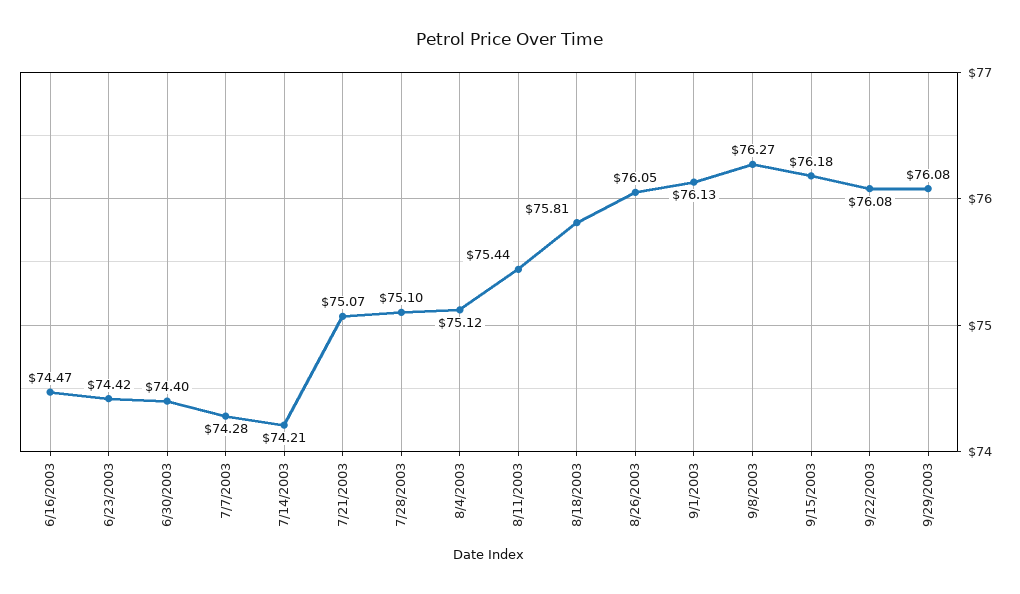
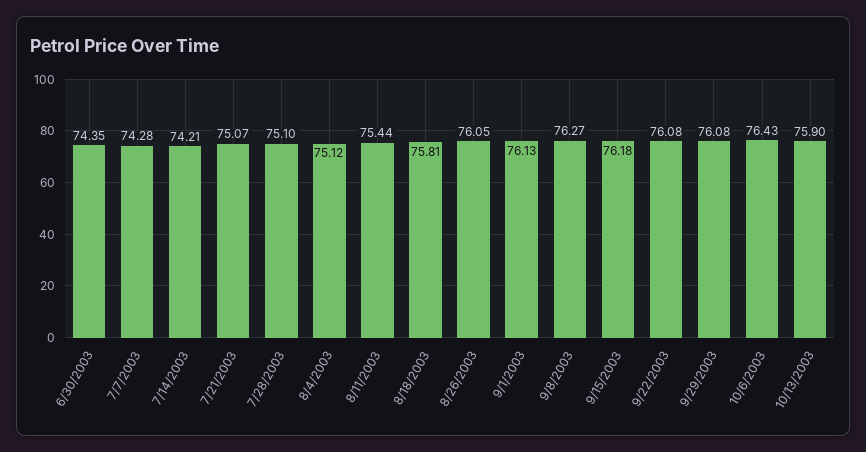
6/16/2003: 74.47 -> none
6/23/2003: 74.42 -> none
6/30/2003: 74.4 -> 74.35
10/6/2003: none -> 76.43
10/13/2003: none -> 75.9

